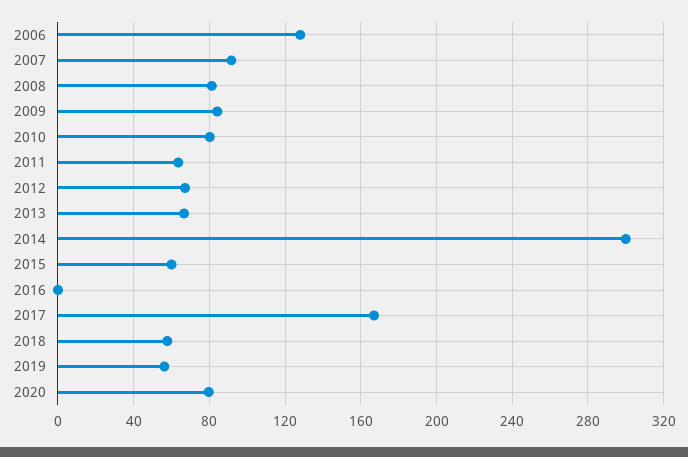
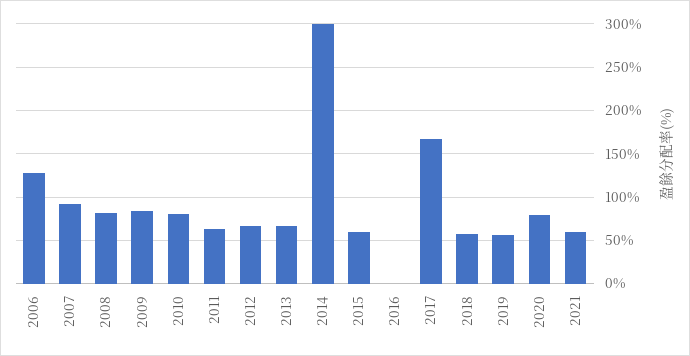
2021: none -> 60

